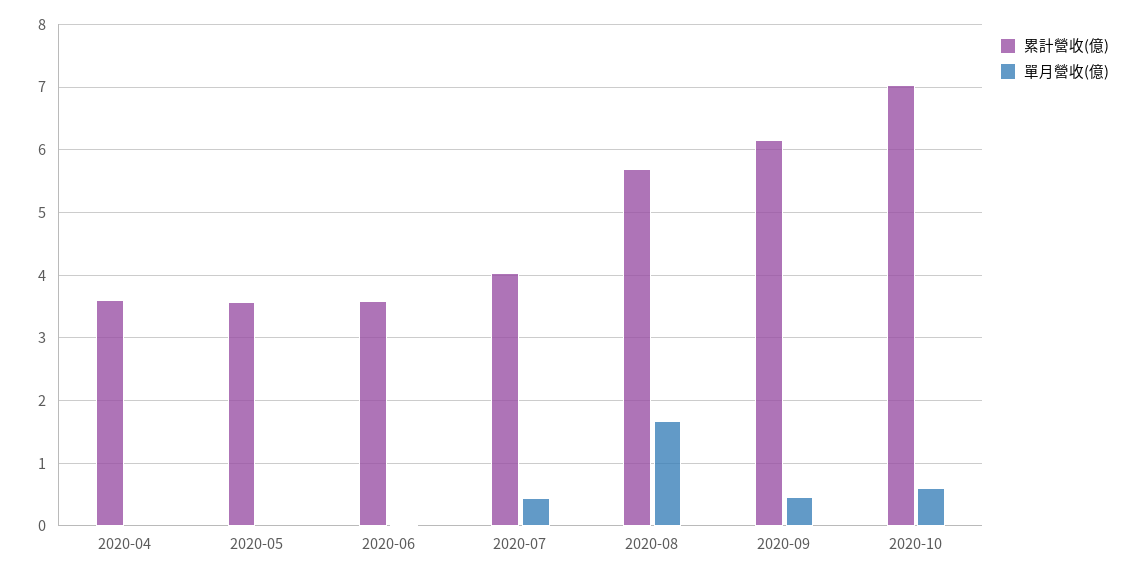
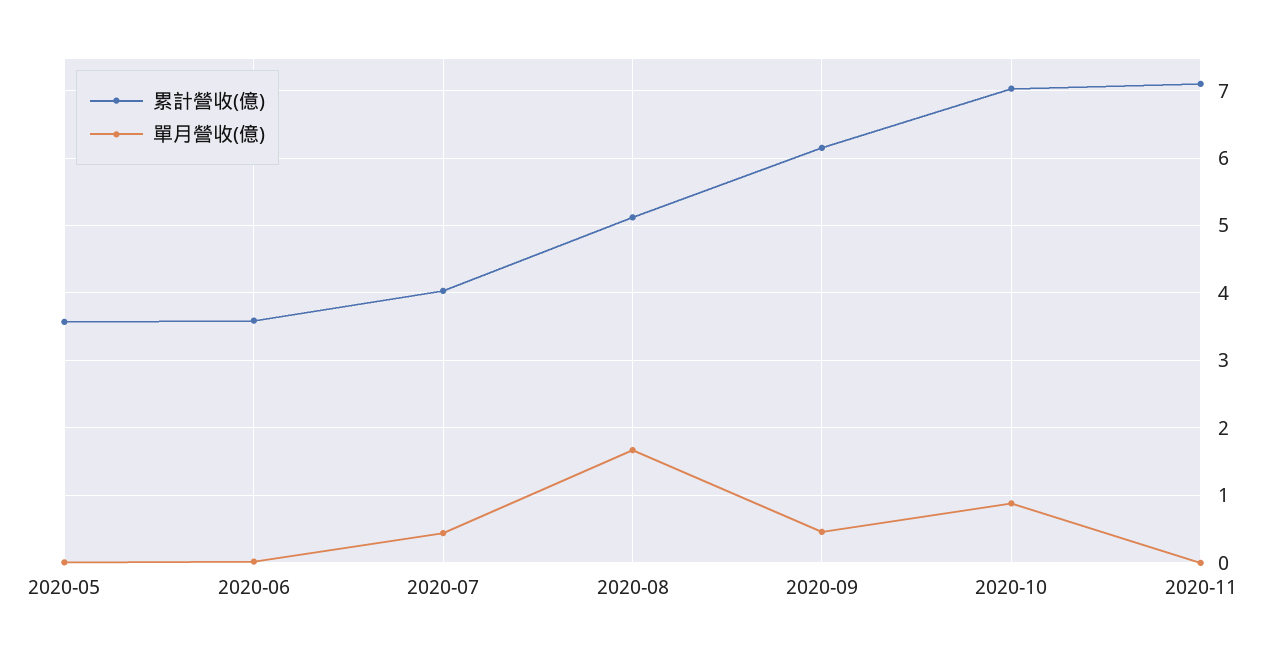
累計營收(億), 2020-04: 3.6 -> none
單月營收(億), 2020-04: 0 -> none
累計營收(億), 2020-08: 5.7 -> 5.1
單月營收(億), 2020-10: 0.6 -> 0.9
累計營收(億), 2020-11: none -> 7.1
單月營收(億), 2020-11: none -> 0

